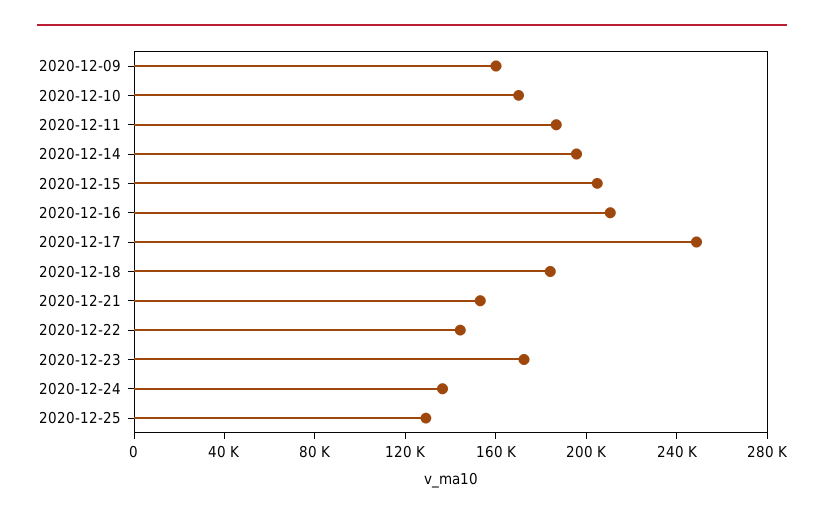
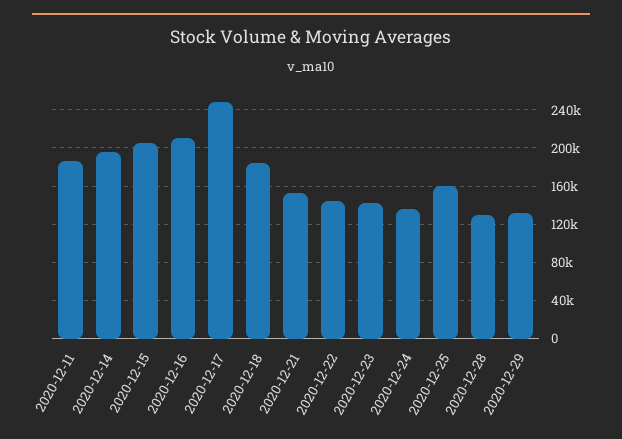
2020-12-09: 160000 -> none
2020-12-10: 170000 -> none
2020-12-23: 170000 -> 140000
2020-12-25: 130000 -> 160000
2020-12-28: none -> 130000
2020-12-29: none -> 130000

